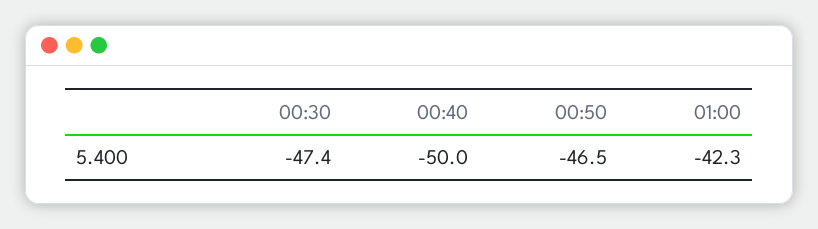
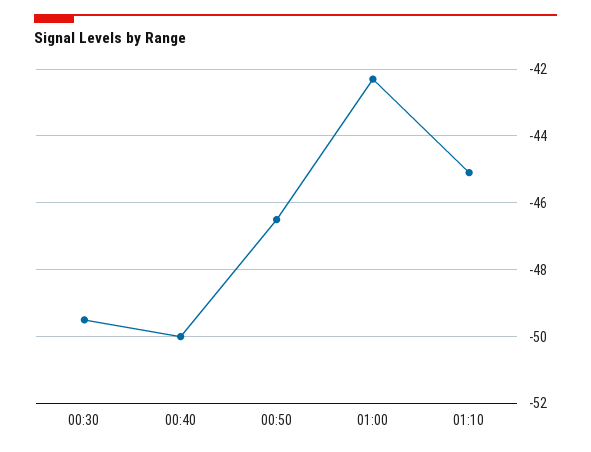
00:30: -47.4 -> -49.5
01:10: none -> -45

